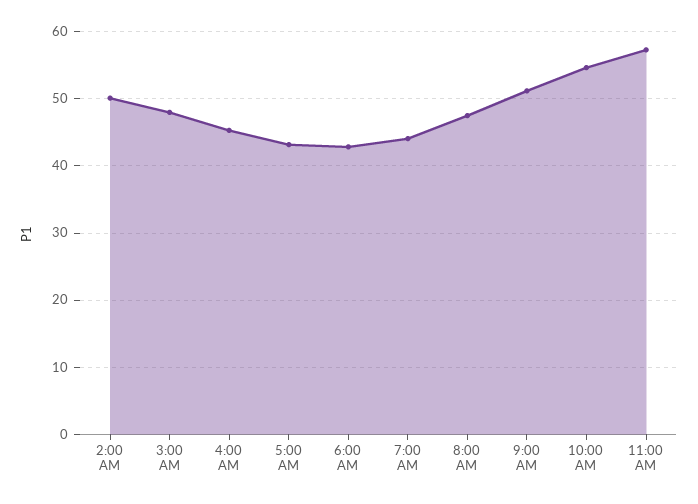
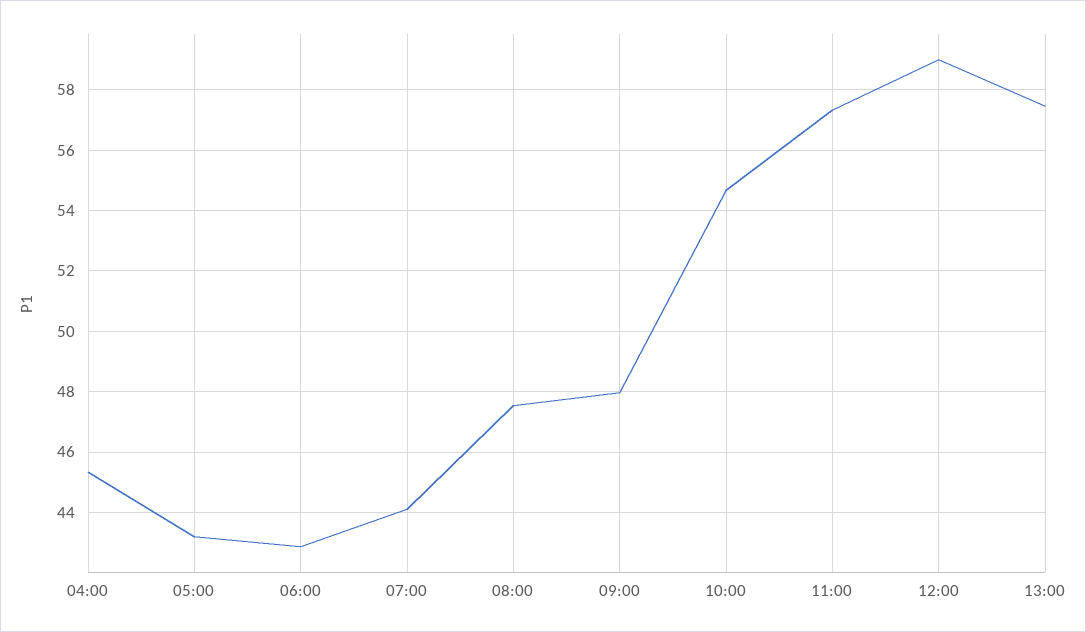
2:00 AM: 50 -> none
3:00 AM: 48 -> none
9:00 AM: 51 -> 48
12:00: none -> 59
13:00: none -> 57.4

